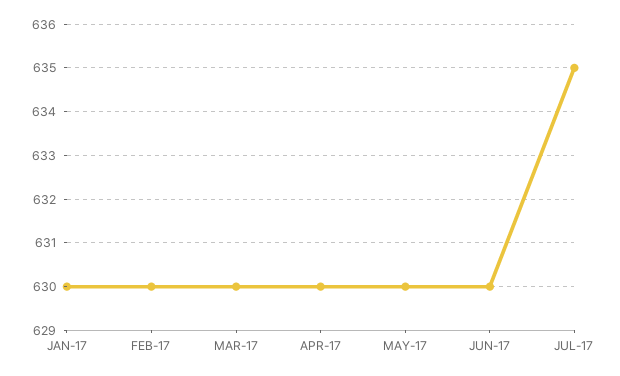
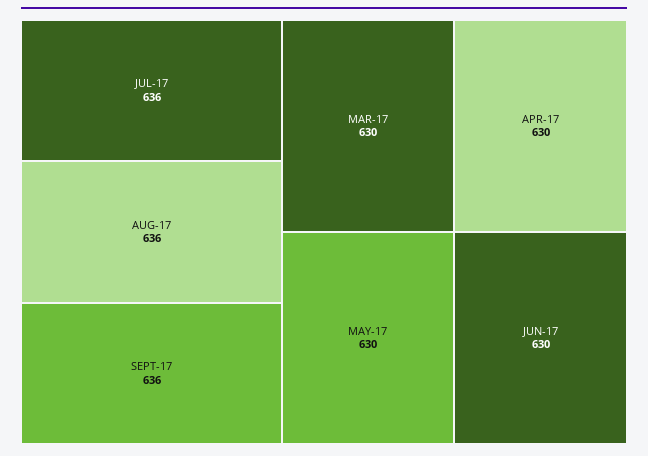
JAN-17: 630 -> none
FEB-17: 630 -> none
JUL-17: 635 -> 636
AUG-17: none -> 636
SEPT-17: none -> 636

